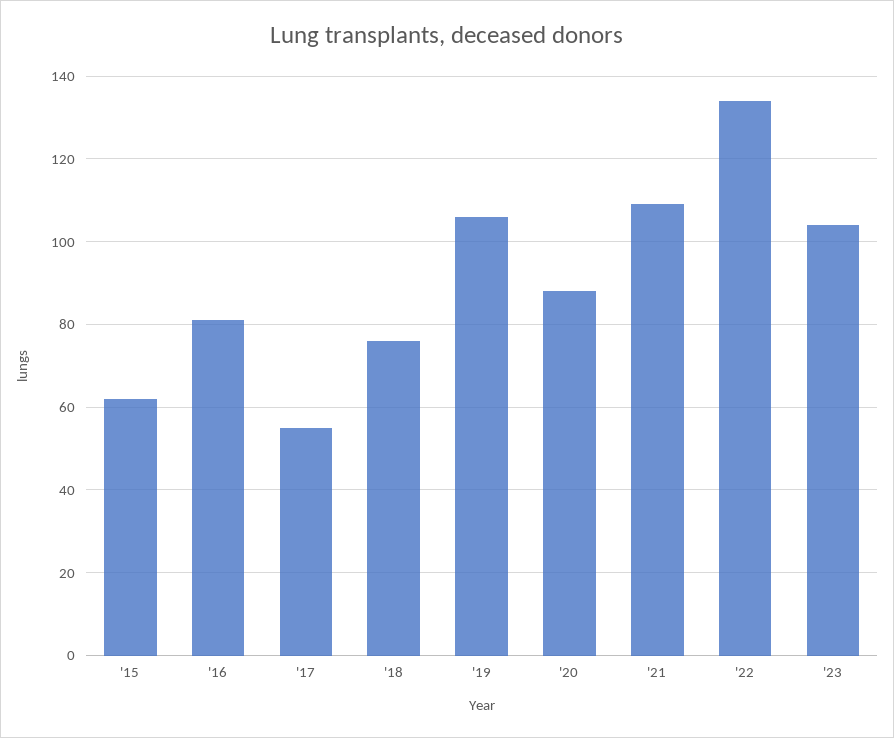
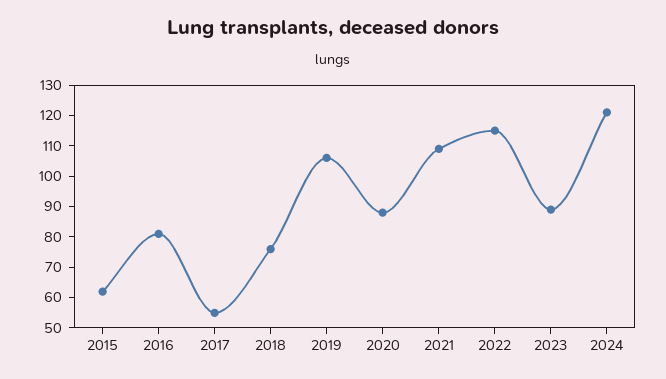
'22: 135 -> 115
'23: 105 -> 90
2024: none -> 120

